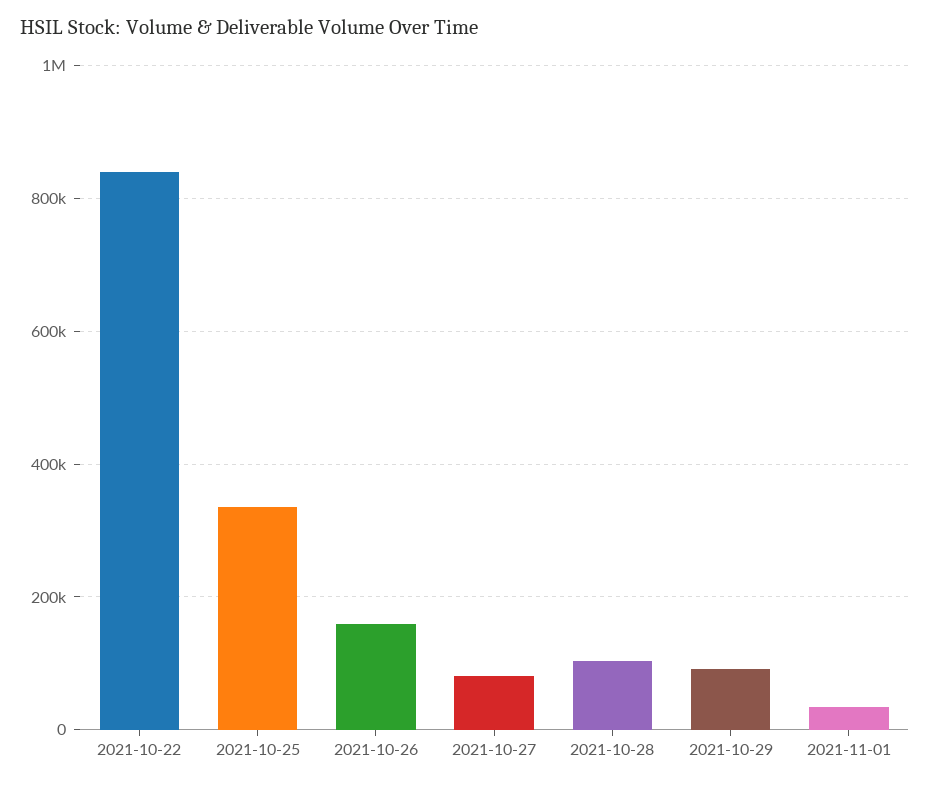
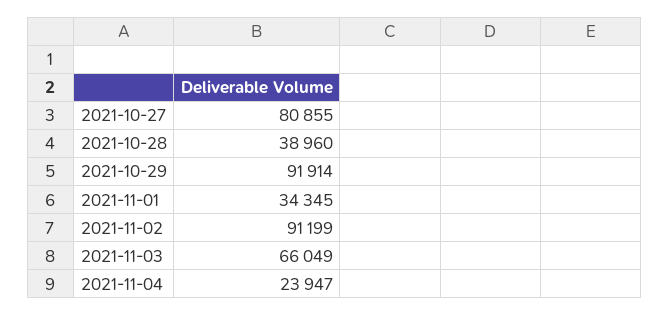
2021-10-22: 840000 -> none
2021-10-25: 340000 -> none
2021-10-26: 160000 -> none
2021-10-28: 100000 -> 38960
2021-11-02: none -> 91199
2021-11-03: none -> 66049
2021-11-04: none -> 23947

